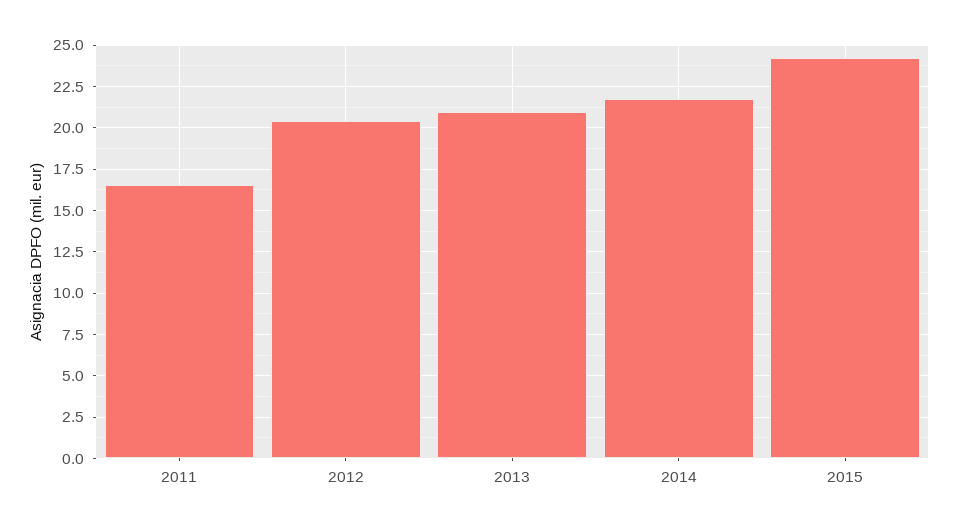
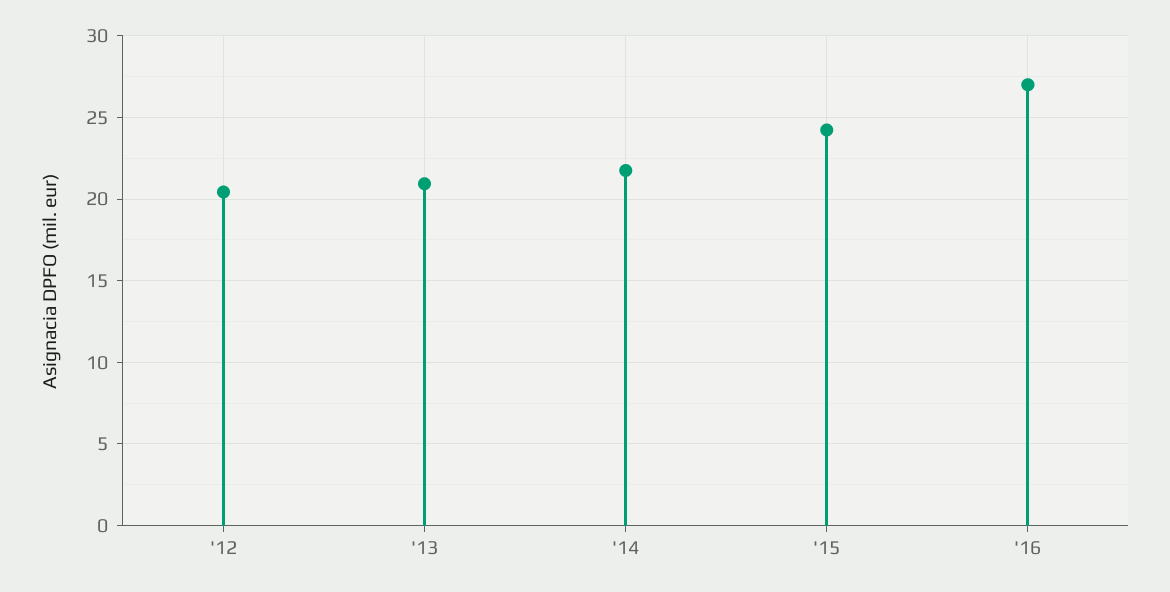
2011: 16.5 -> none
'16: none -> 27

